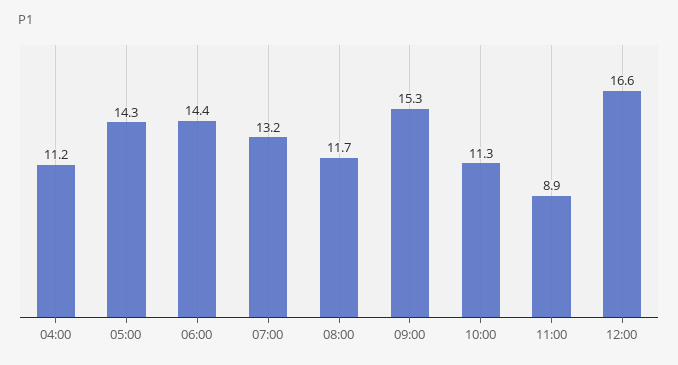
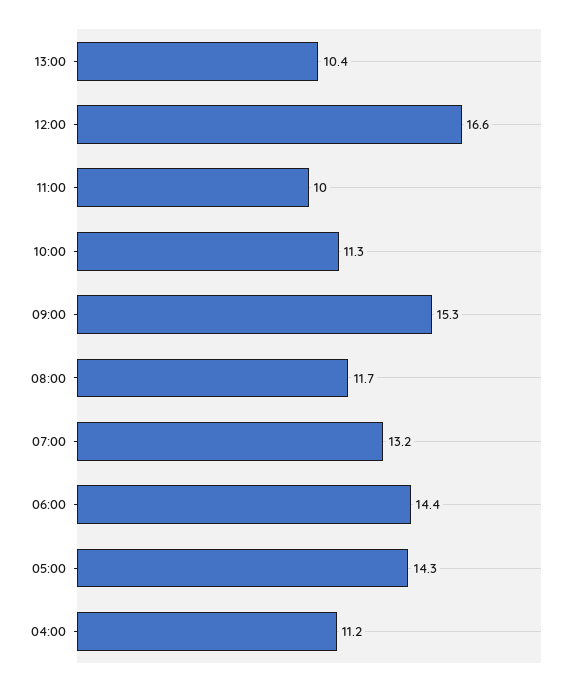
11:00: 8.9 -> 10
13:00: none -> 10.4

